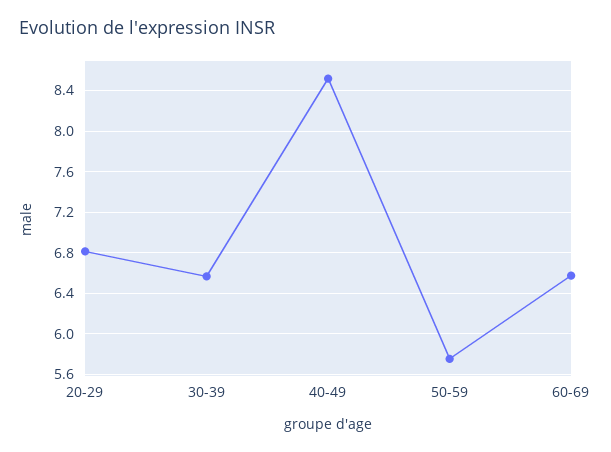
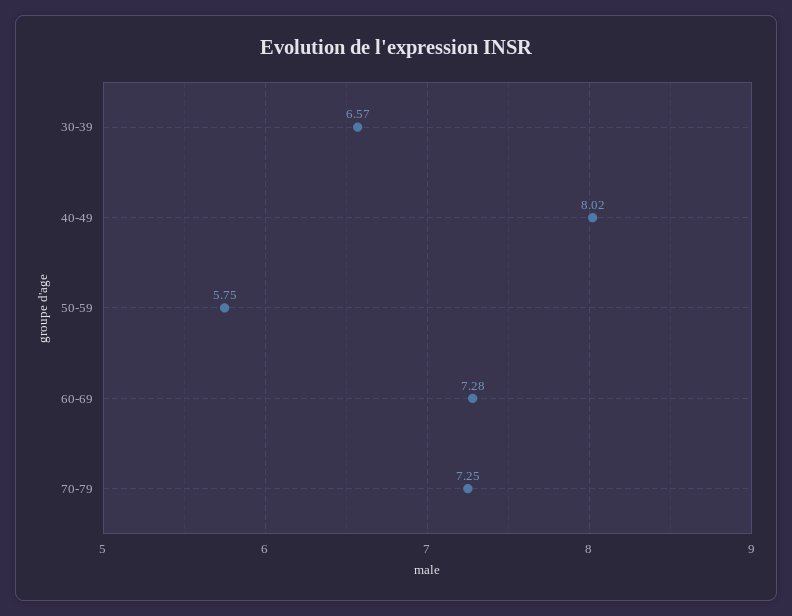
20-29: 6.8 -> none
40-49: 8.5 -> 8.02
60-69: 6.6 -> 7.28
70-79: none -> 7.25

